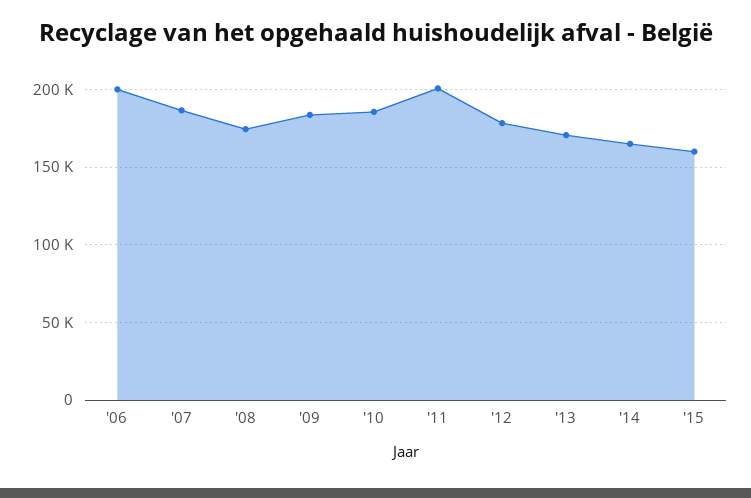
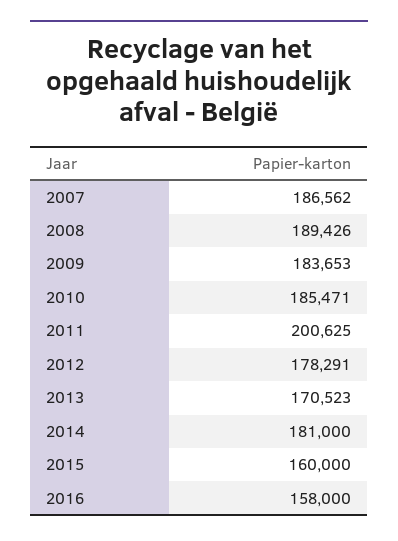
'06: 200000 -> none
'08: 175000 -> 189426
'14: 165000 -> 181000
2016: none -> 158000

